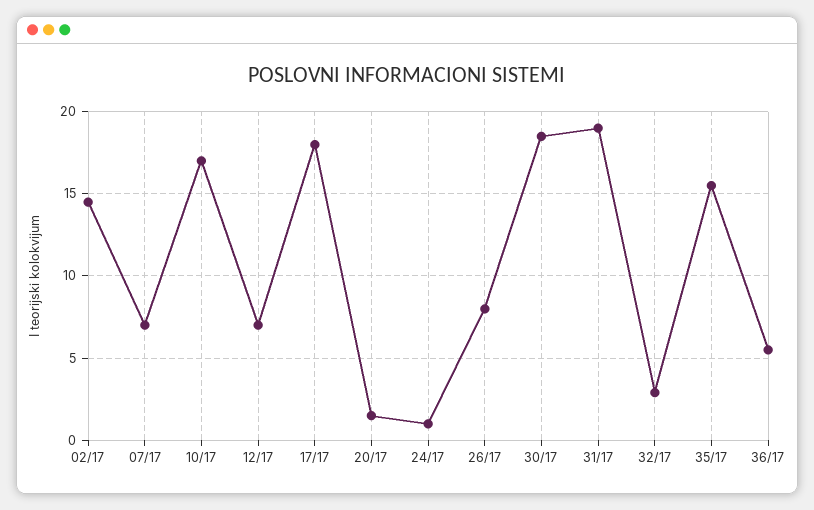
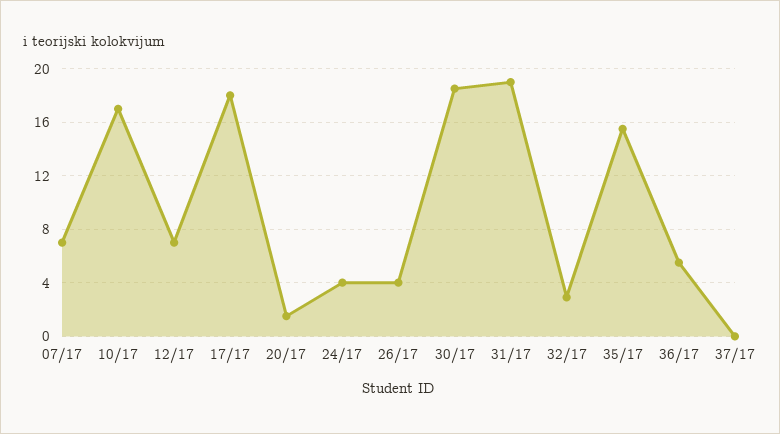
02/17: 14.5 -> none
24/17: 1 -> 4
26/17: 8 -> 4
37/17: none -> 0

